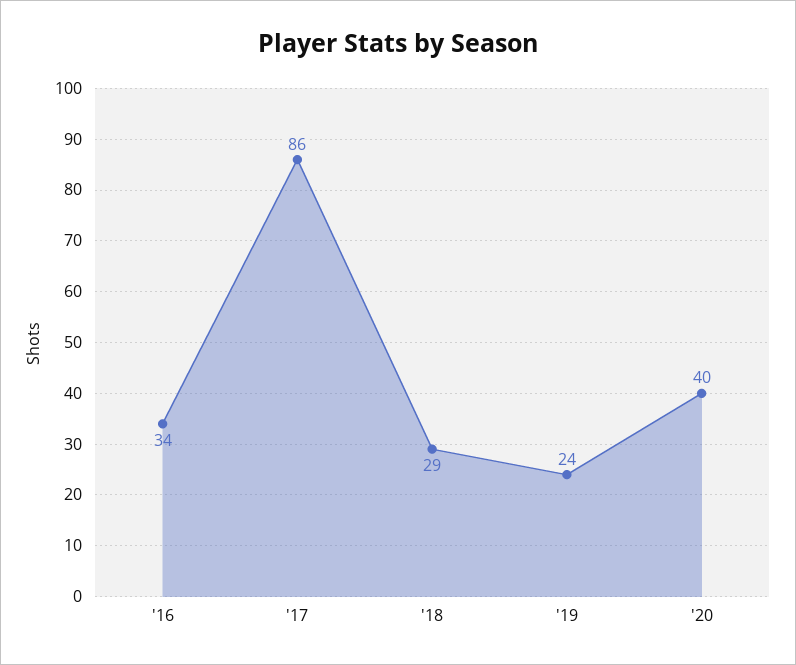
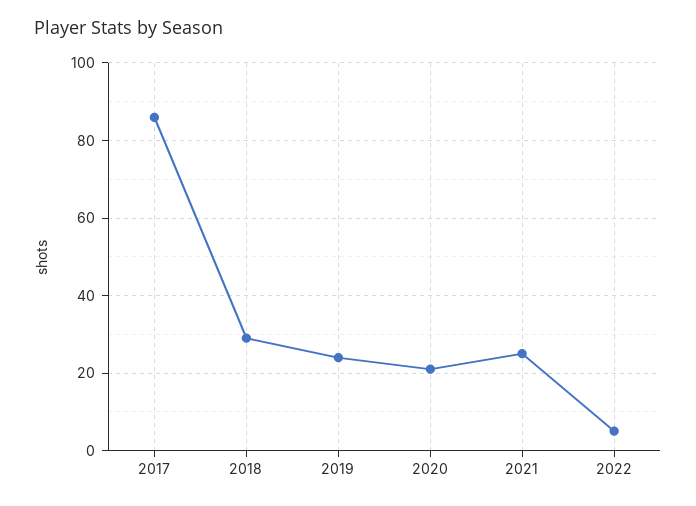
'16: 34 -> none
'20: 40 -> 20
2021: none -> 25
2022: none -> 5

